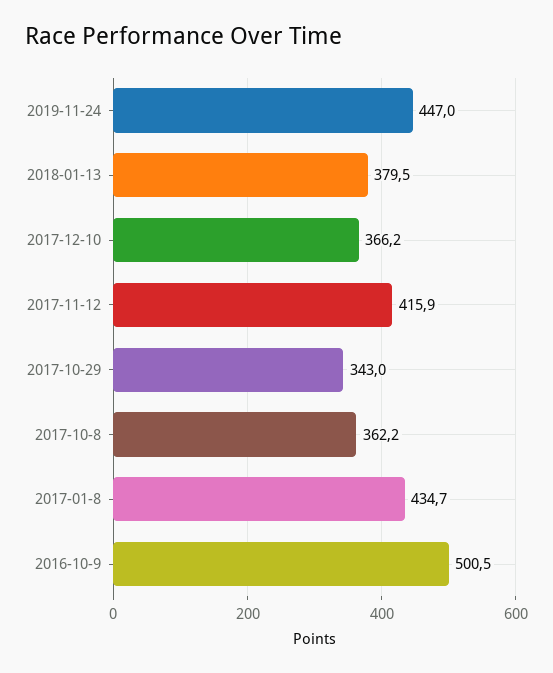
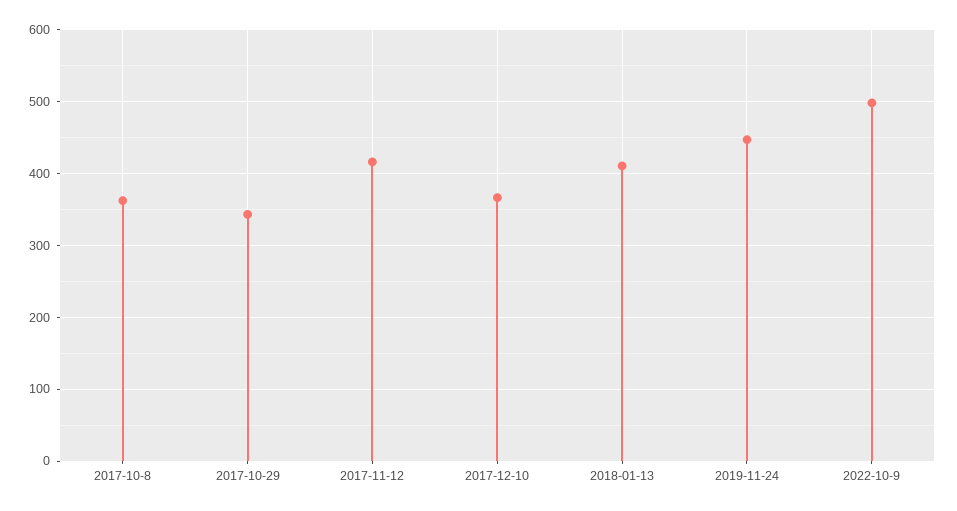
2018-01-13: 379.5 -> 410
2017-01-8: 434.7 -> none
2016-10-9: 500.5 -> none
2022-10-9: none -> 500

